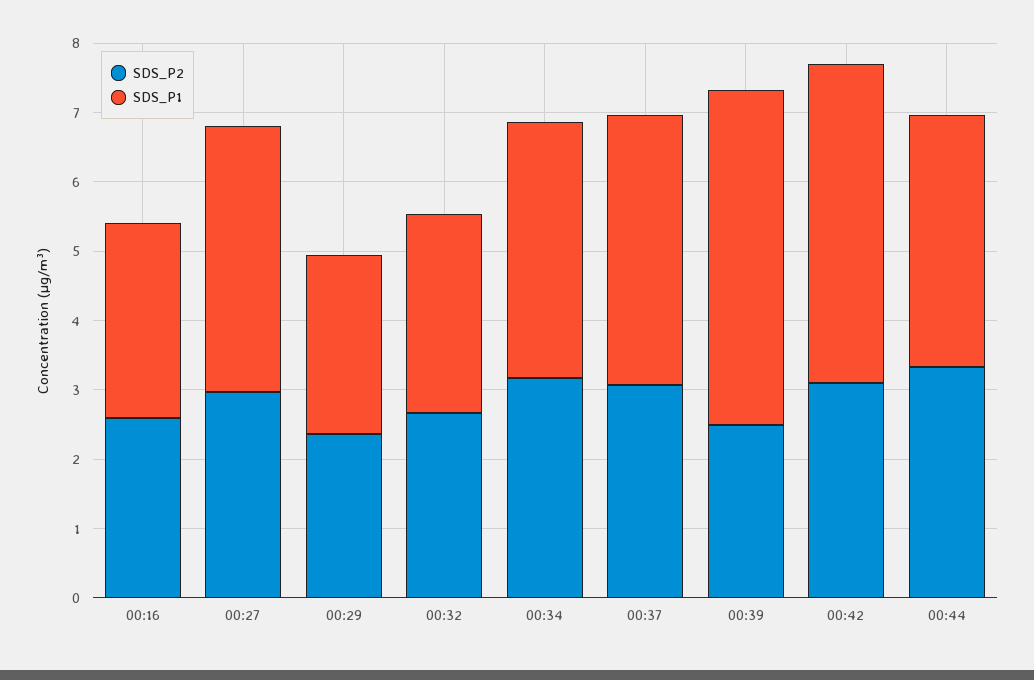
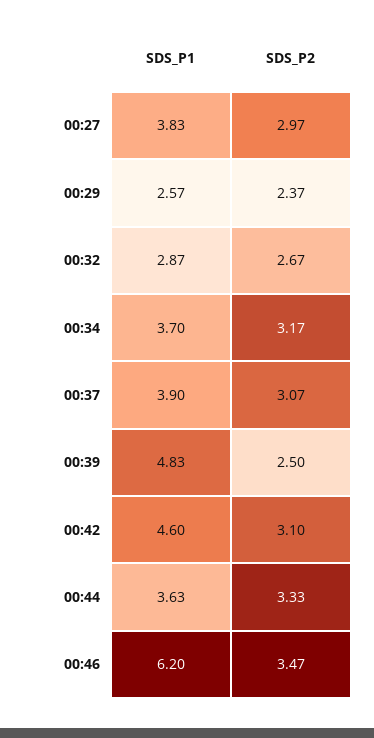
SDS_P2, 00:16: 2.6 -> none
SDS_P1, 00:16: 2.8 -> none
SDS_P1, 00:46: none -> 6.2
SDS_P2, 00:46: none -> 3.47

